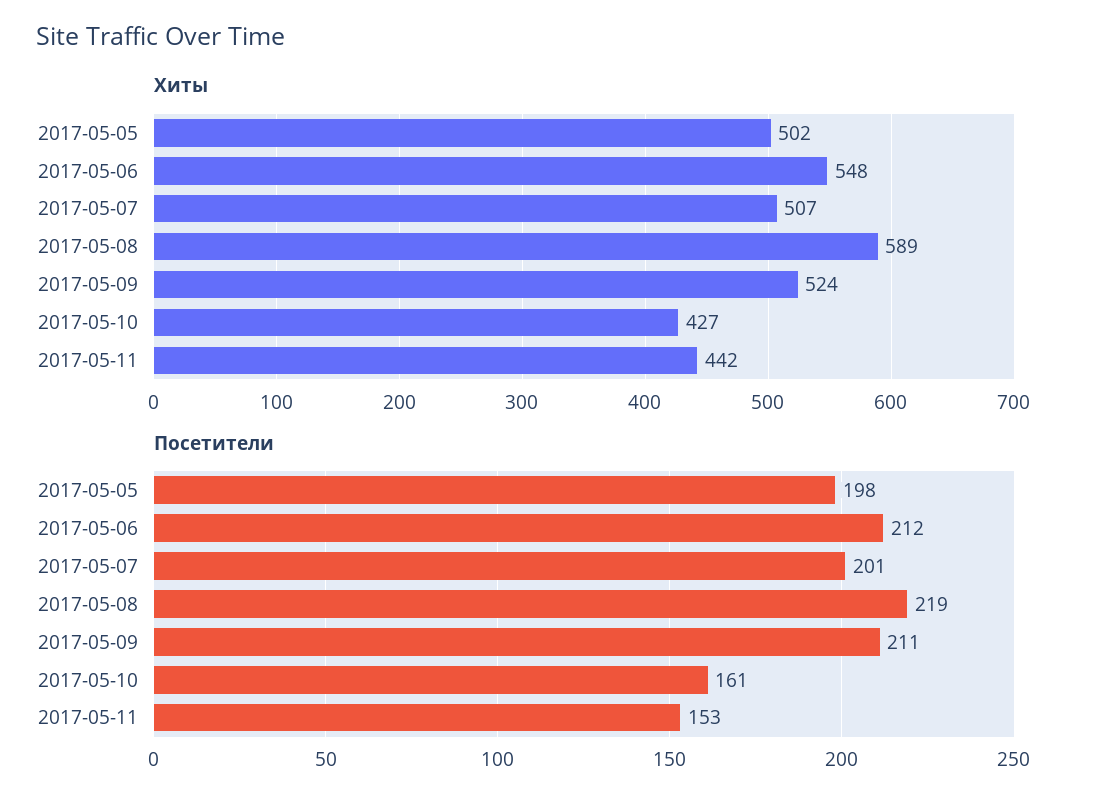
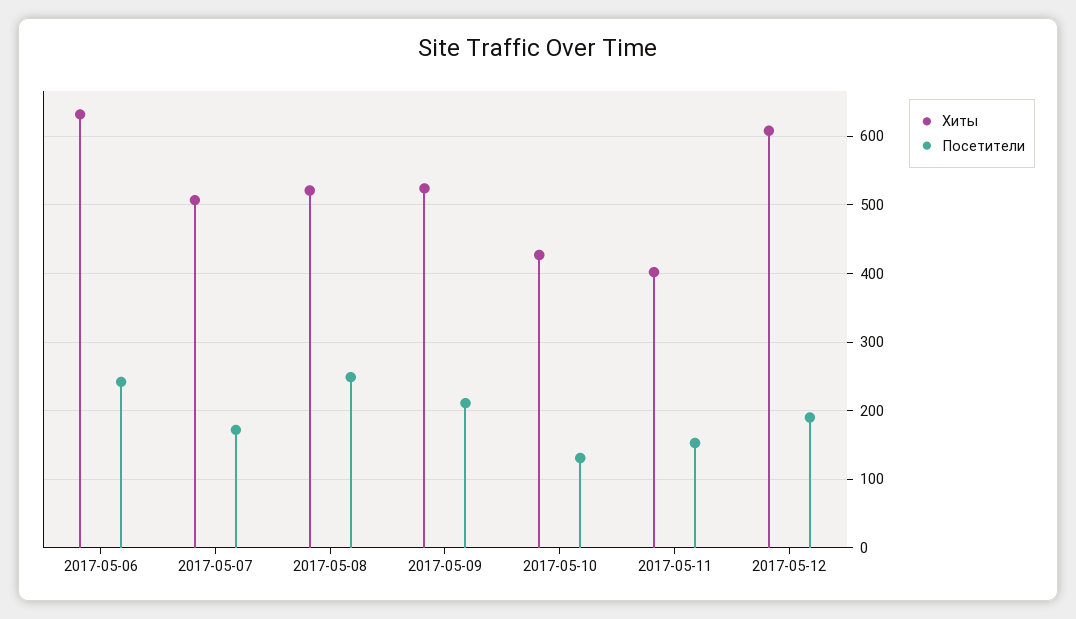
Хиты, 2017-05-05: 502 -> none
Хиты, 2017-05-06: 548 -> 630
Хиты, 2017-05-08: 589 -> 520
Хиты, 2017-05-11: 442 -> 400
Посетители, 2017-05-05: 198 -> none
Посетители, 2017-05-06: 212 -> 240
Посетители, 2017-05-07: 201 -> 170
Посетители, 2017-05-08: 219 -> 250
Посетители, 2017-05-10: 161 -> 130
Хиты, 2017-05-12: none -> 610
Посетители, 2017-05-12: none -> 190

